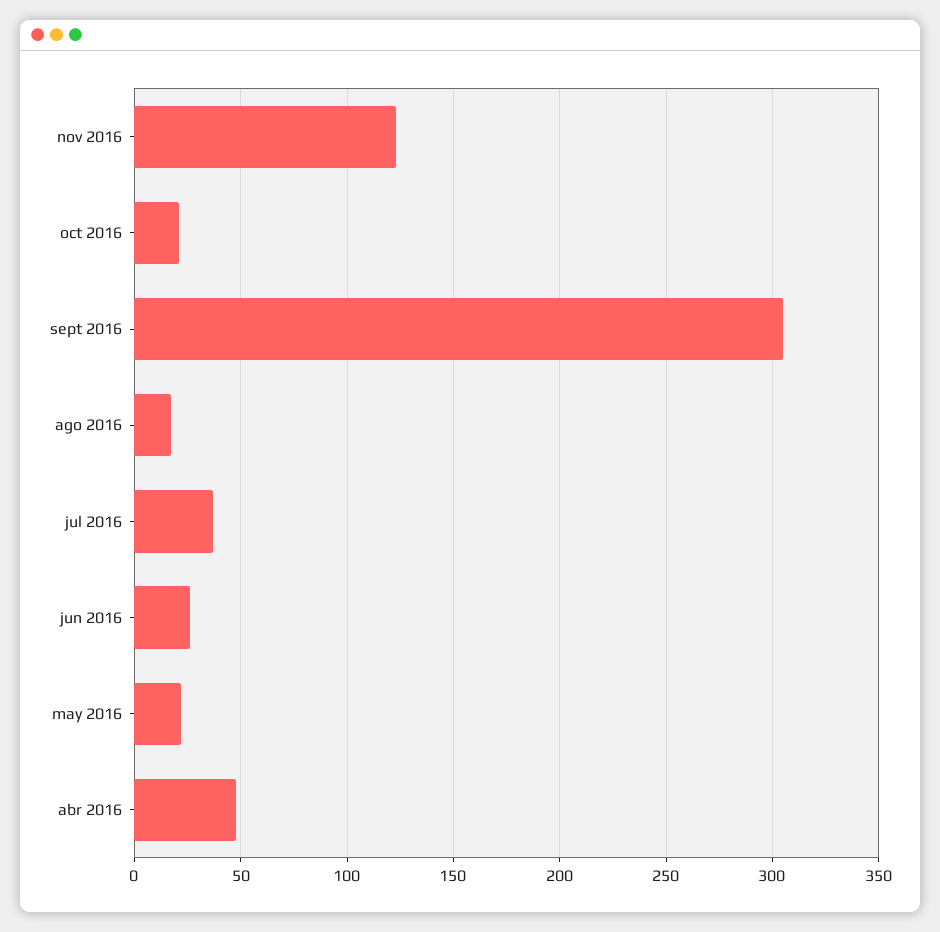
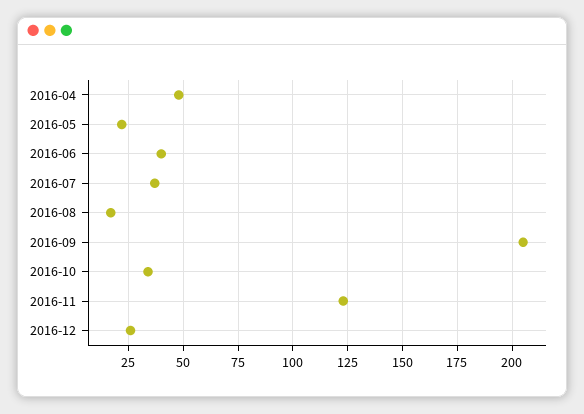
oct 2016: 20 -> 35
sept 2016: 305 -> 205
jun 2016: 25 -> 40
2016-12: none -> 25

